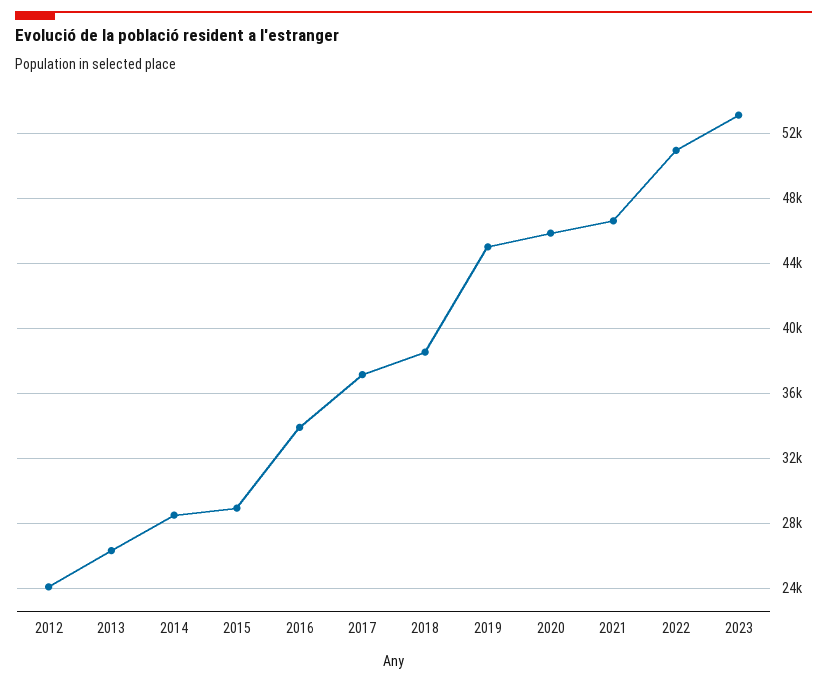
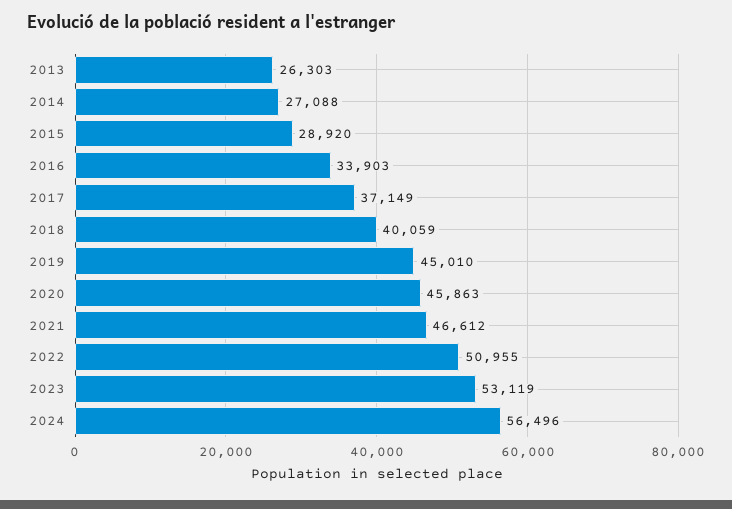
2012: 24000 -> none
2014: 28500 -> 27088
2018: 38500 -> 40059
2024: none -> 56496

